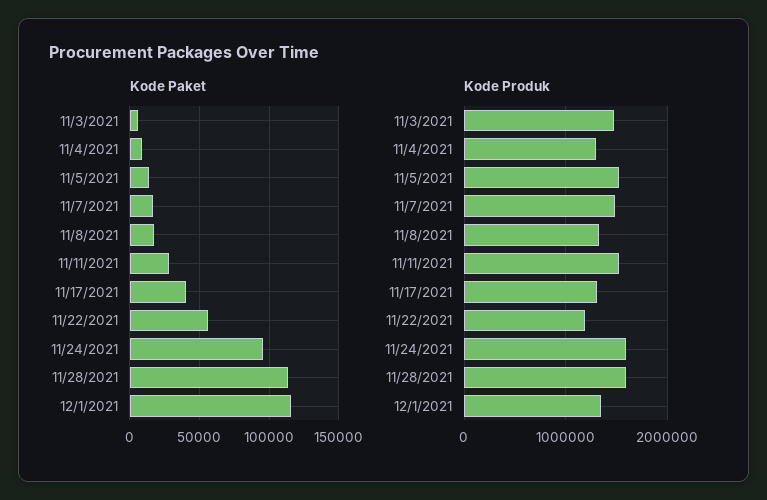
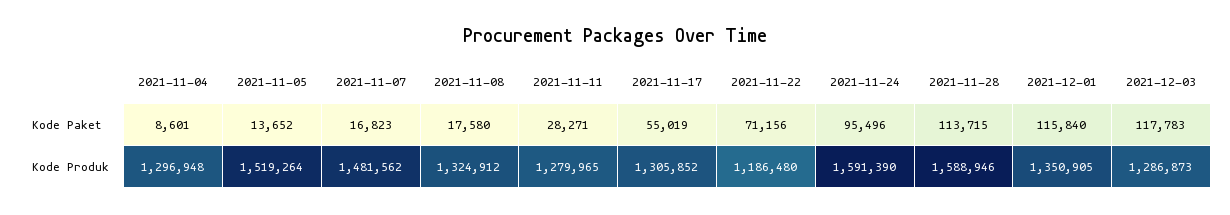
Kode Paket, 11/3/2021: 5000 -> none
Kode Paket, 11/17/2021: 40000 -> 55019
Kode Paket, 11/22/2021: 55000 -> 71156
Kode Produk, 11/3/2021: 1500000 -> none
Kode Produk, 11/11/2021: 1500000 -> 1279965
Kode Paket, 2021-12-03: none -> 117783
Kode Produk, 2021-12-03: none -> 1286873

